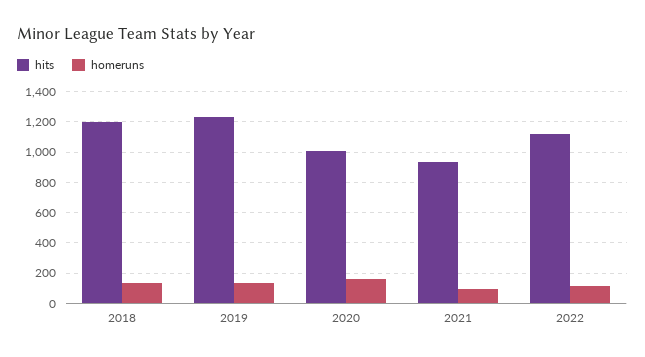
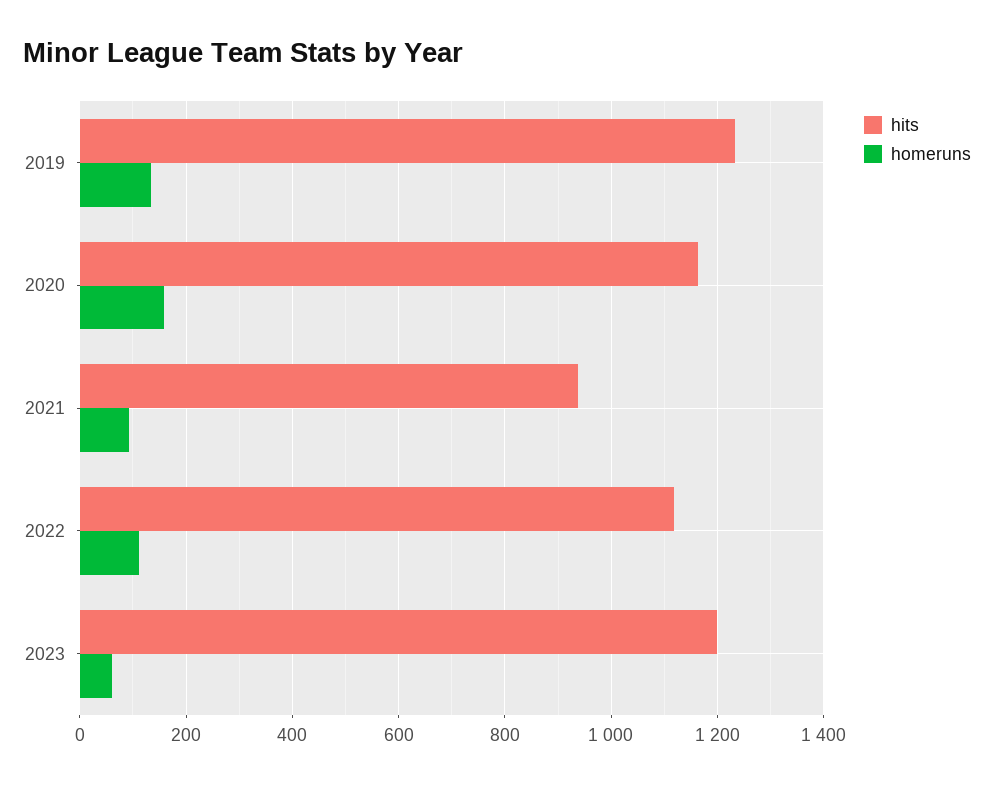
hits, 2018: 1200 -> none
homeruns, 2018: 150 -> none
hits, 2020: 1000 -> 1160
hits, 2023: none -> 1200
homeruns, 2023: none -> 60

